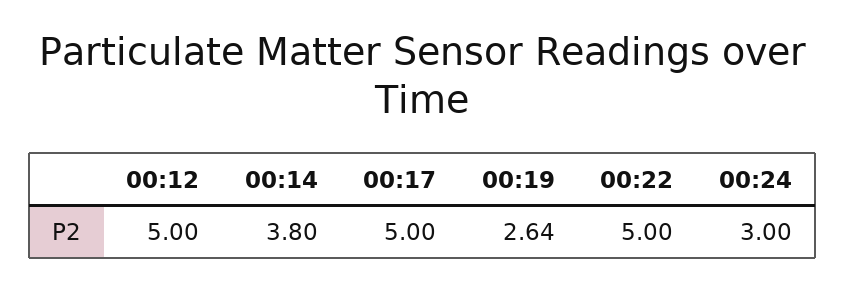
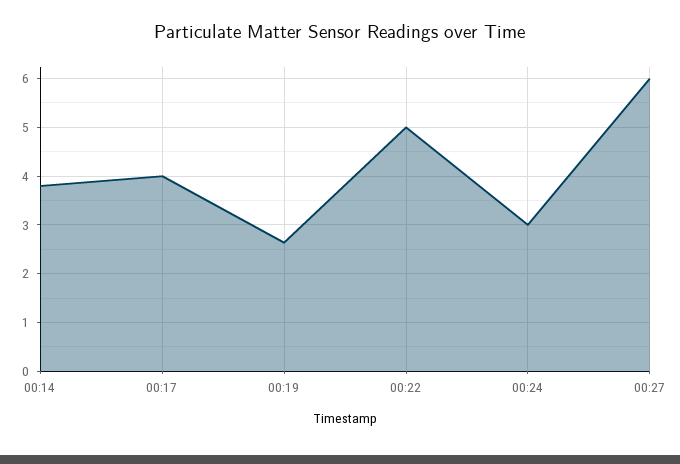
00:12: 5 -> none
00:17: 5 -> 4
00:27: none -> 6

